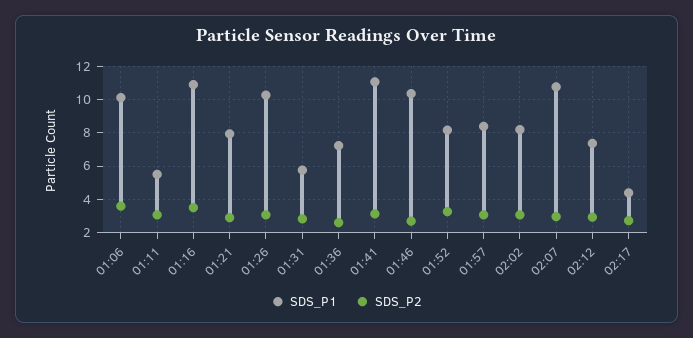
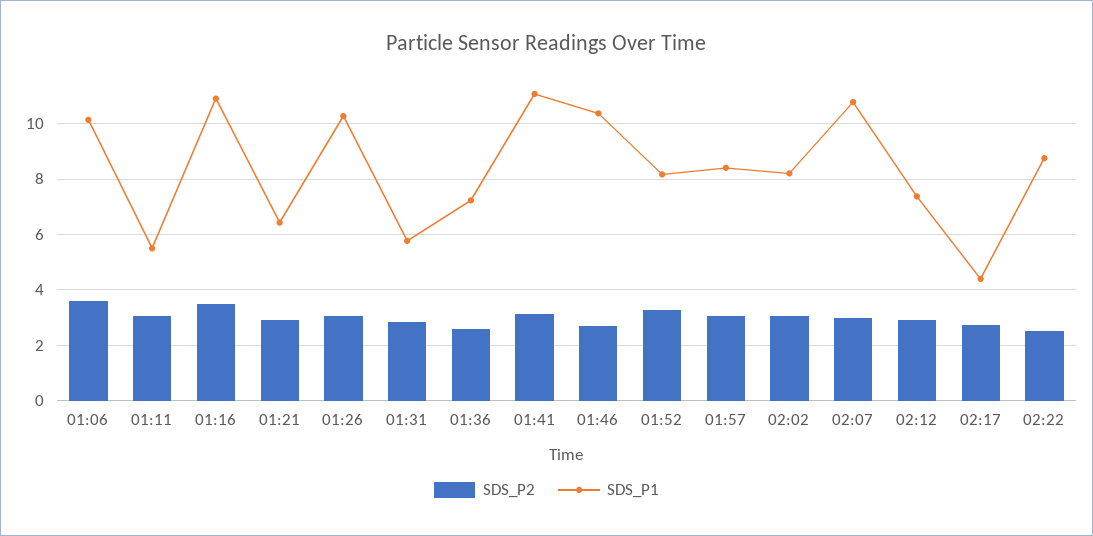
SDS_P1, 01:21: 8 -> 6.5
SDS_P2, 02:22: none -> 2.5
SDS_P1, 02:22: none -> 8.75

